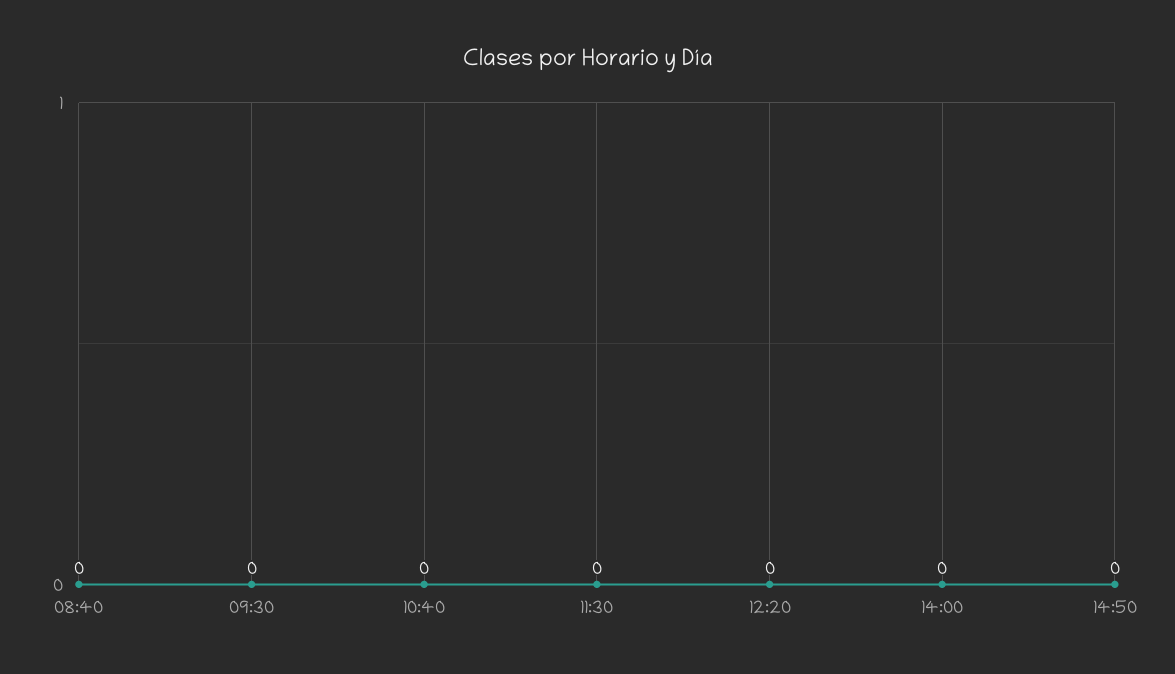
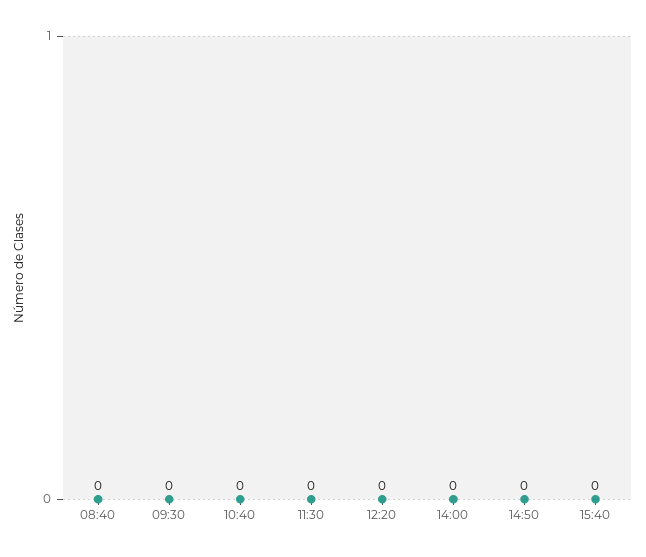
15:40: none -> 0

